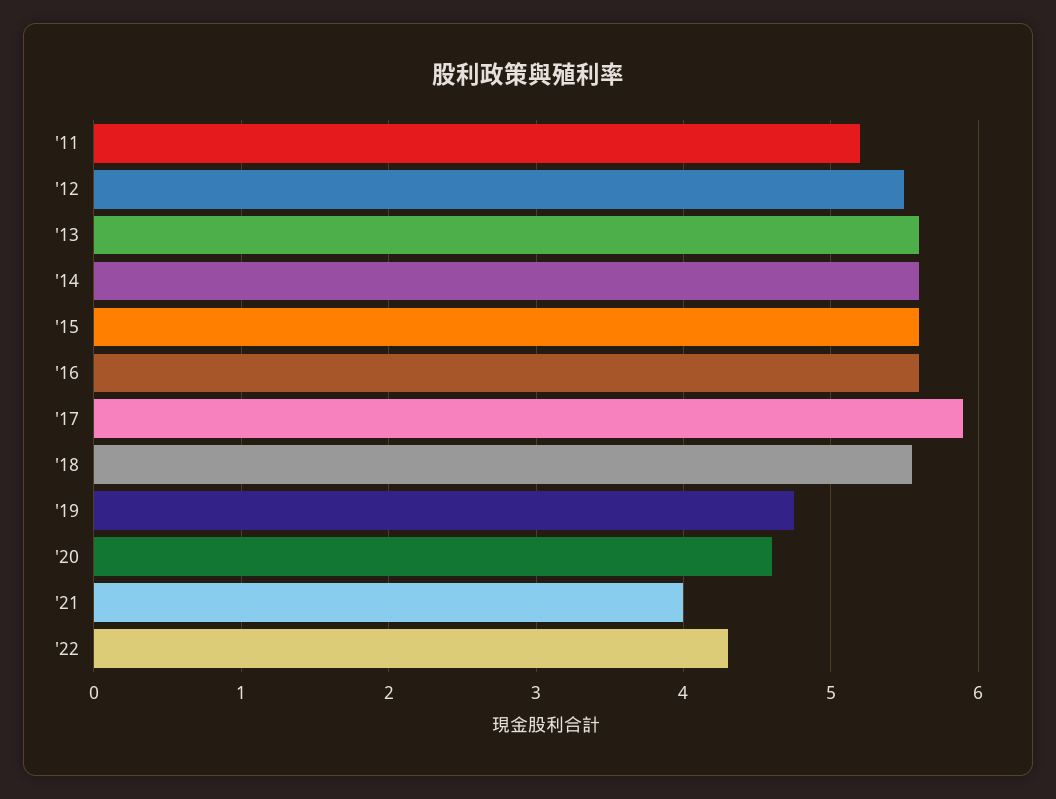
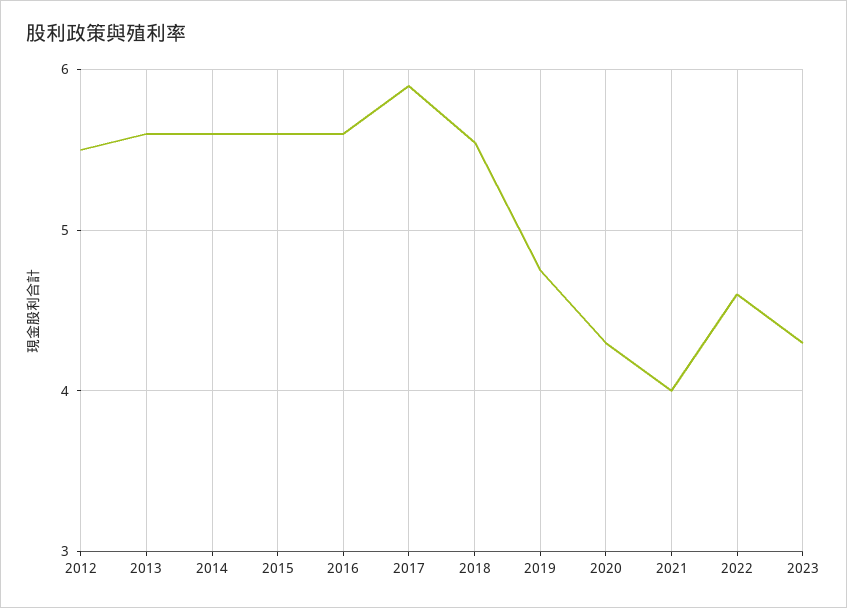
'11: 5.2 -> none
'20: 4.6 -> 4.3
'22: 4.3 -> 4.6
2023: none -> 4.3

